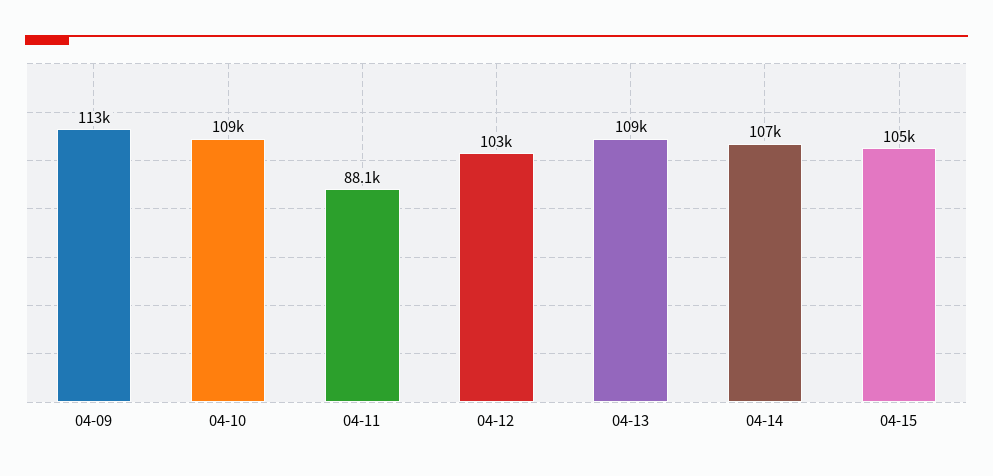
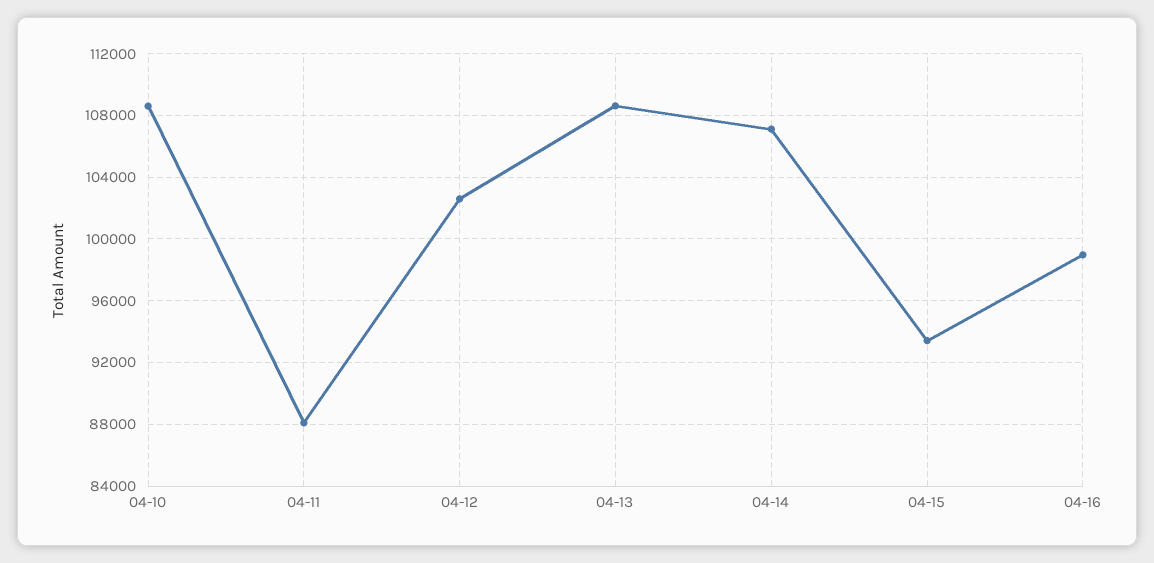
04-09: 113000 -> none
04-15: 105000 -> 93500
04-16: none -> 99000

